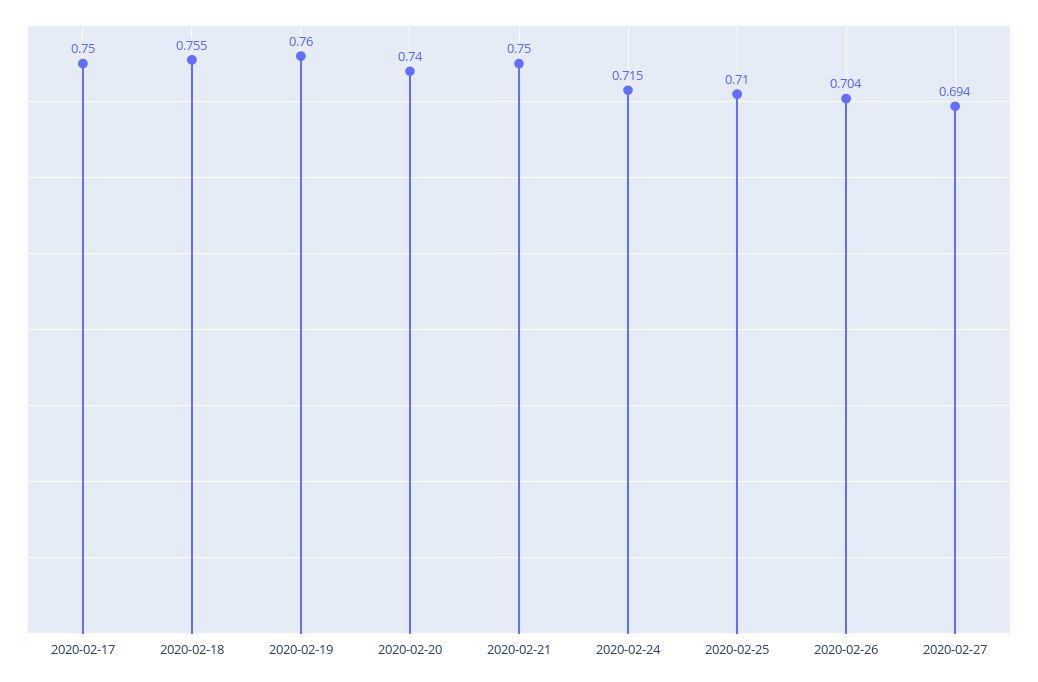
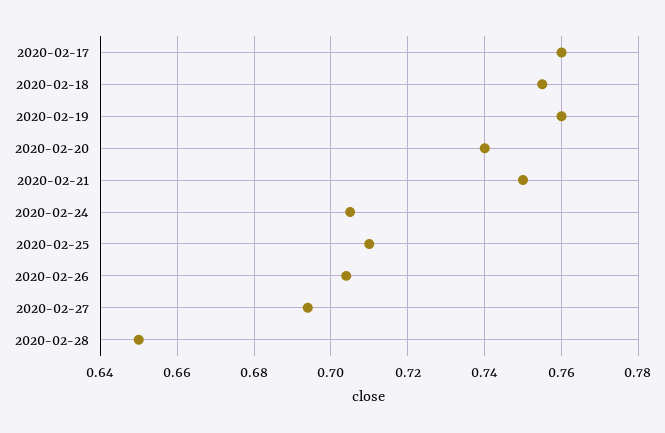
2020-02-17: 0.75 -> 0.76
2020-02-24: 0.715 -> 0.705
2020-02-28: none -> 0.65

